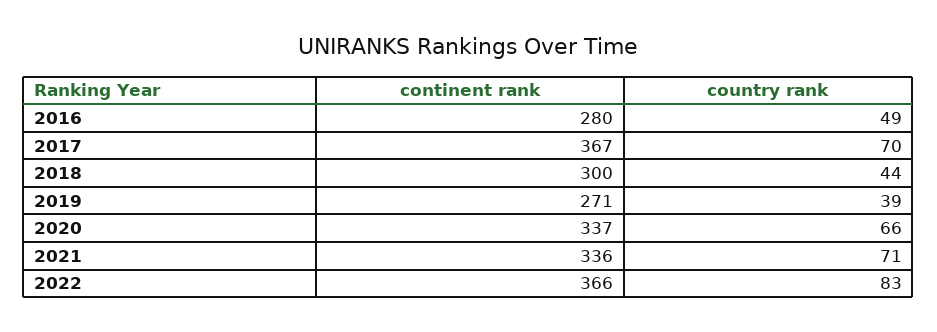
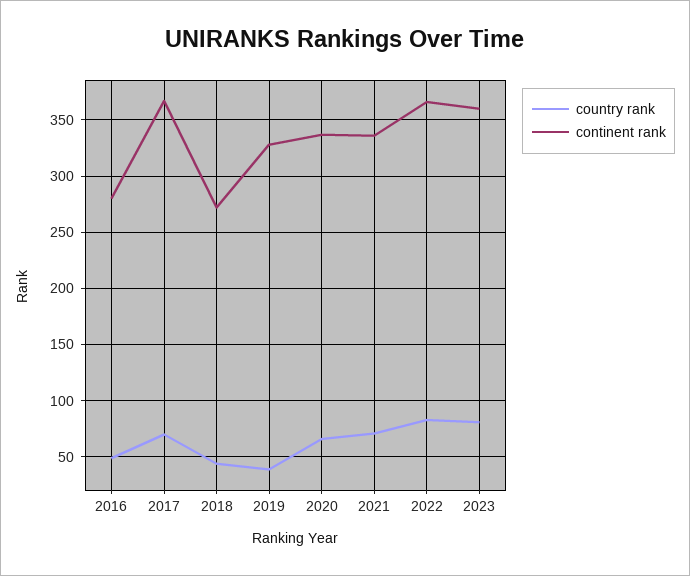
continent rank, 2018: 300 -> 270
continent rank, 2019: 271 -> 330
country rank, 2023: none -> 80
continent rank, 2023: none -> 360

